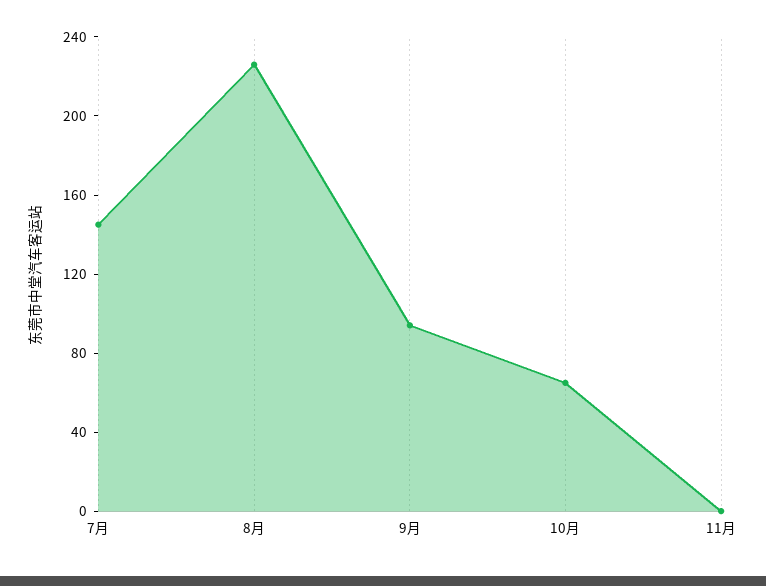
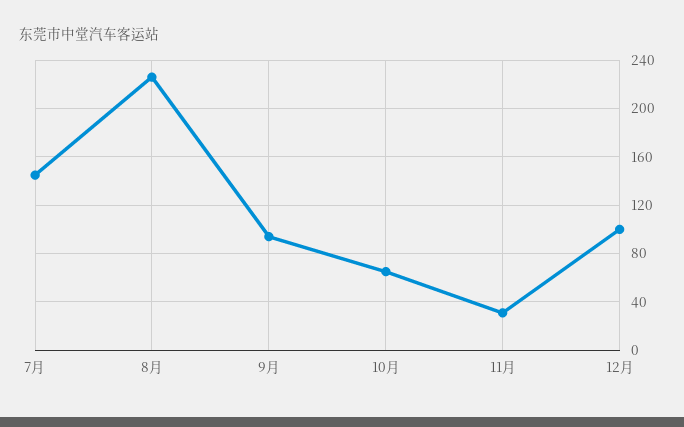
11月: 0 -> 30
12月: none -> 100

